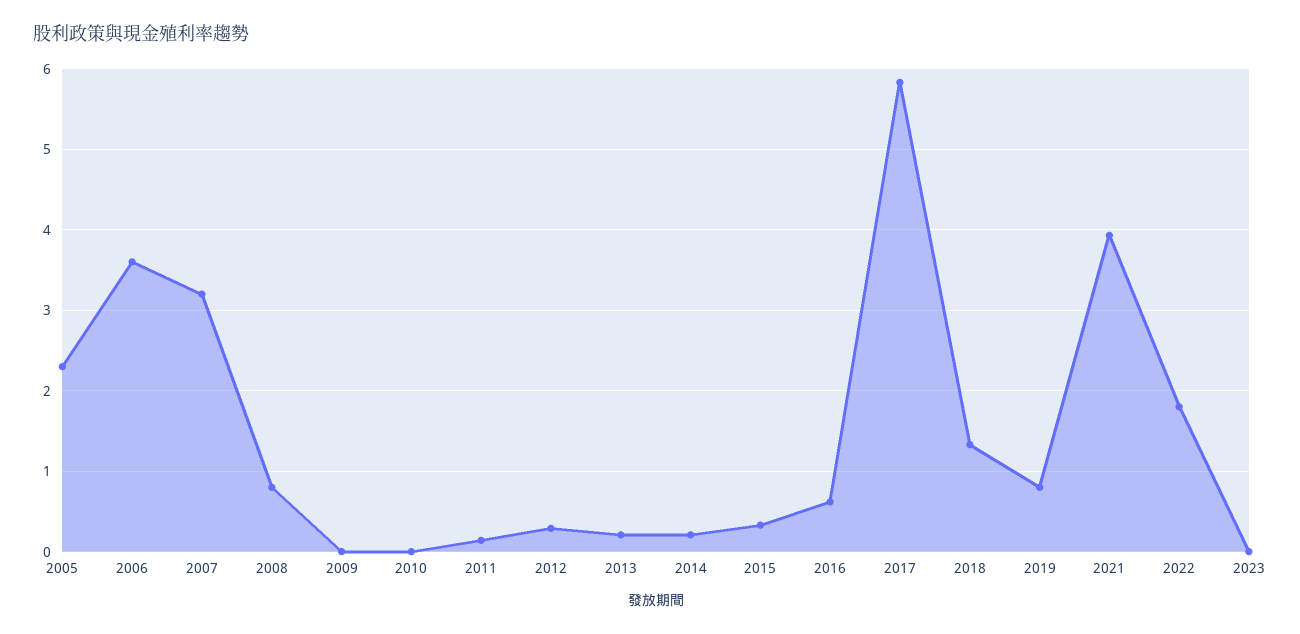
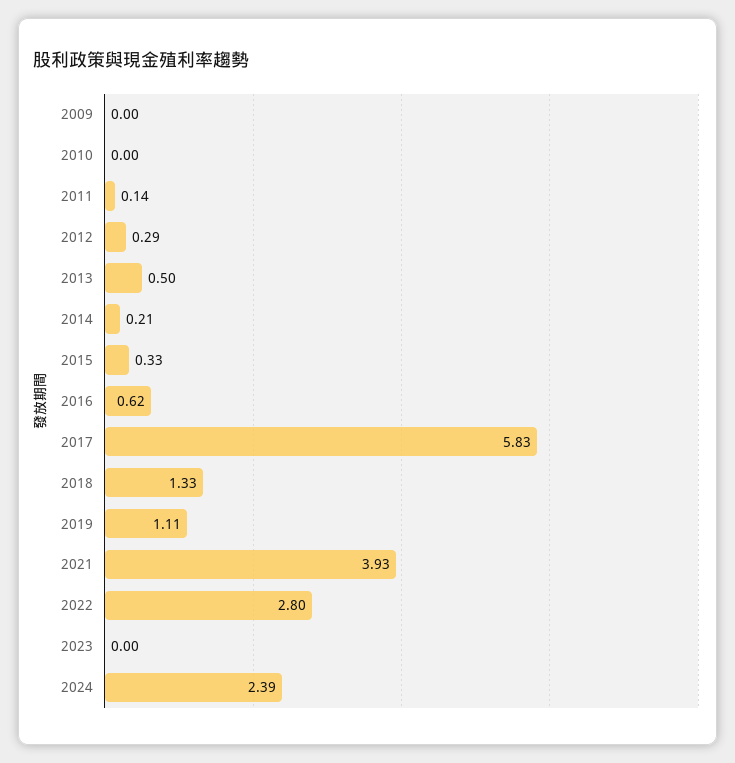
2005: 2.3 -> none
2006: 3.6 -> none
2007: 3.2 -> none
2008: 0.8 -> none
2013: 0.2 -> 0.5
2019: 0.8 -> 1.11
2022: 1.8 -> 2.8
2024: none -> 2.39

